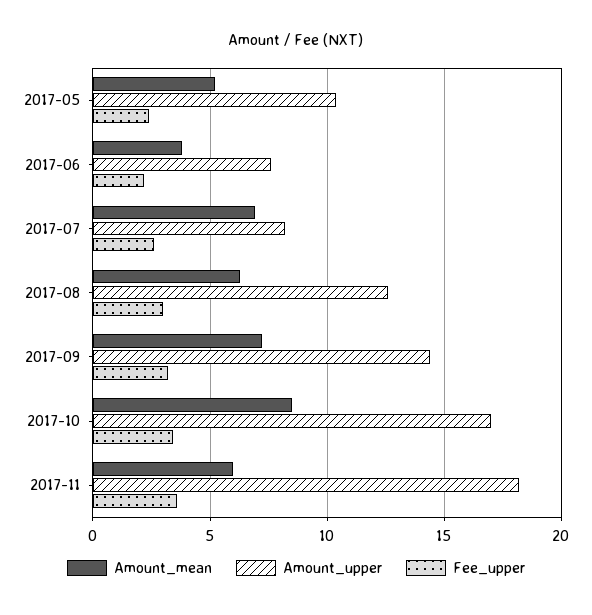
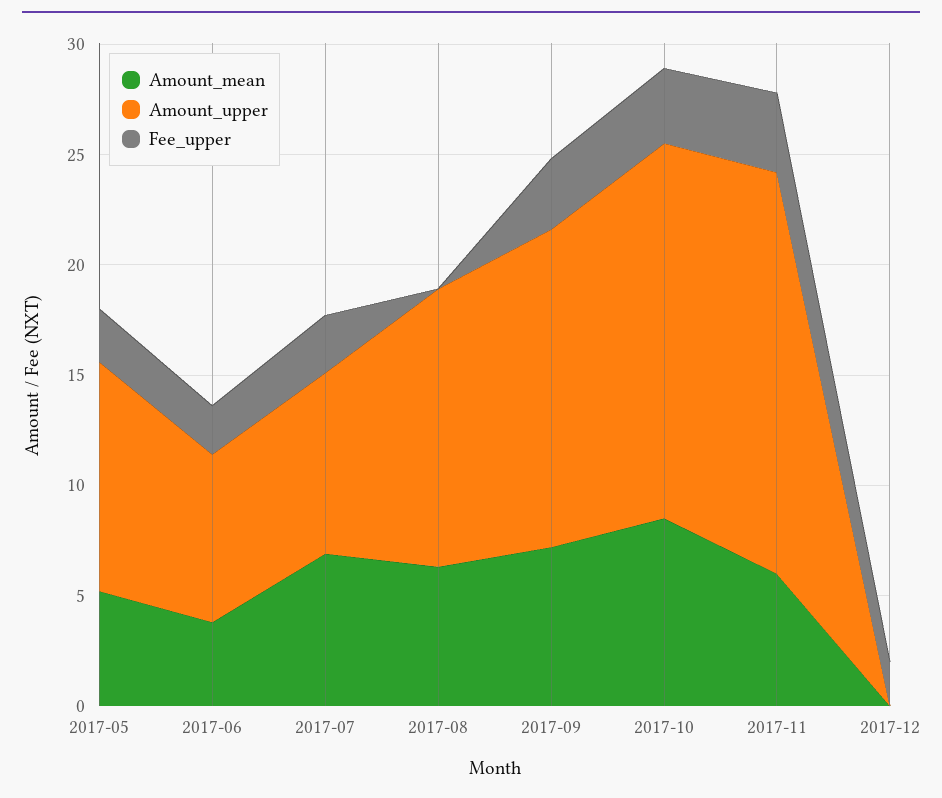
Fee_upper, 2017-08: 3 -> 0
Amount_mean, 2017-12: none -> 0
Amount_upper, 2017-12: none -> 0
Fee_upper, 2017-12: none -> 2

